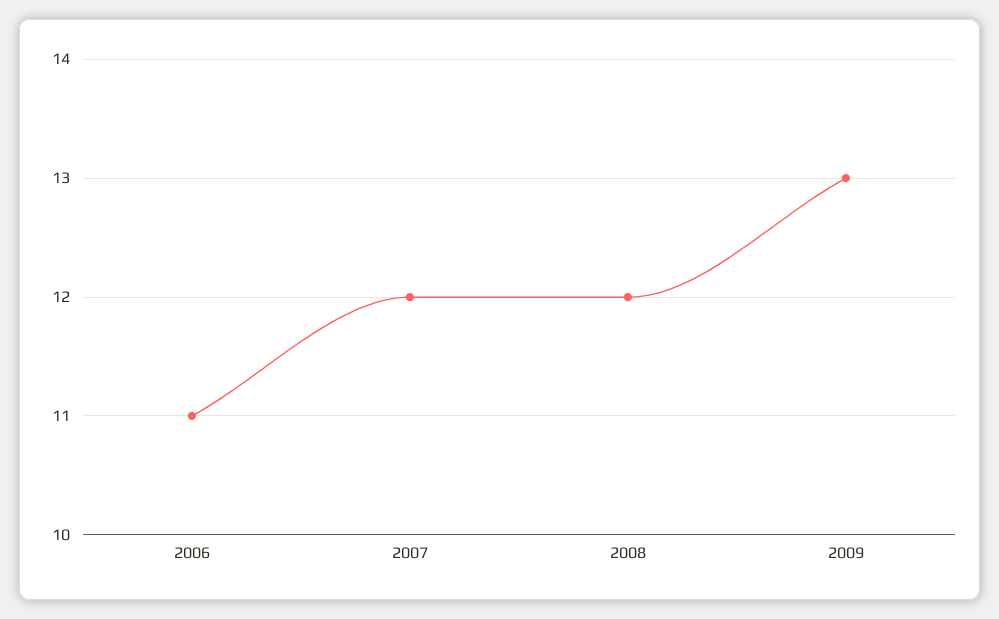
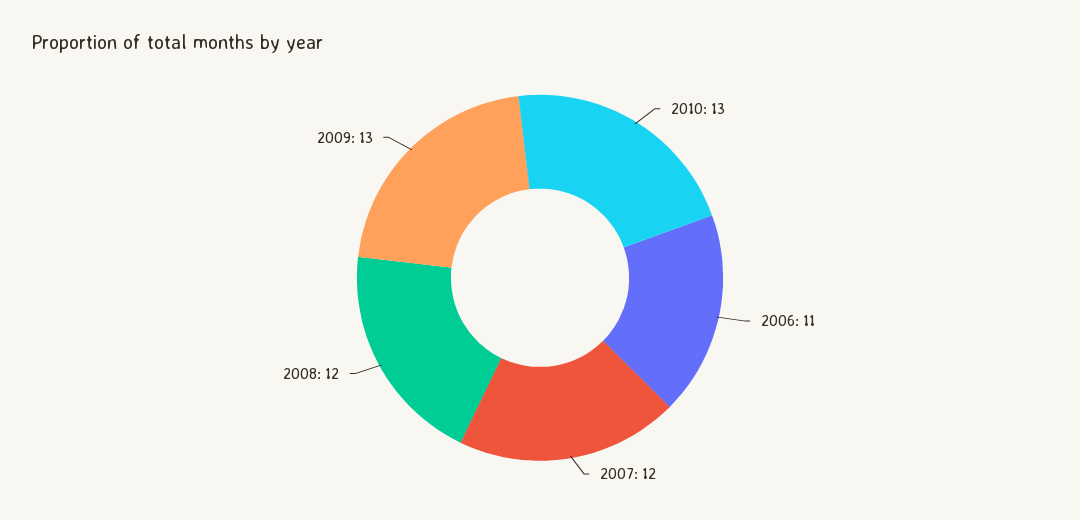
2010: none -> 13

